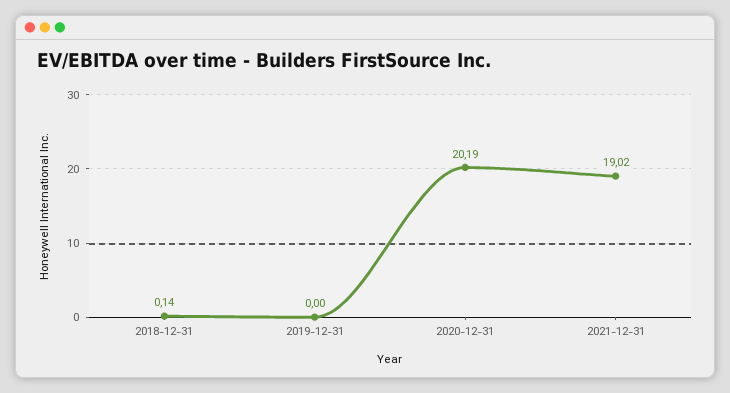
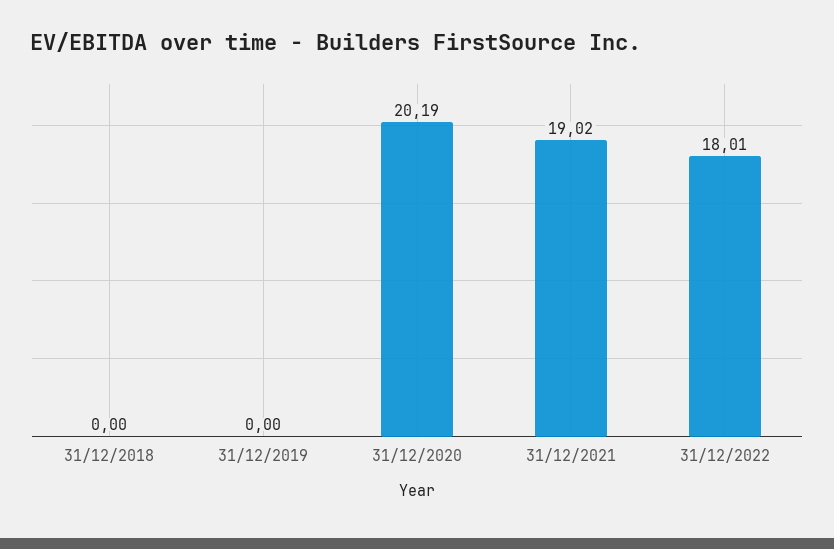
2018-12-31: 0.14 -> 0
31/12/2022: none -> 18.01

